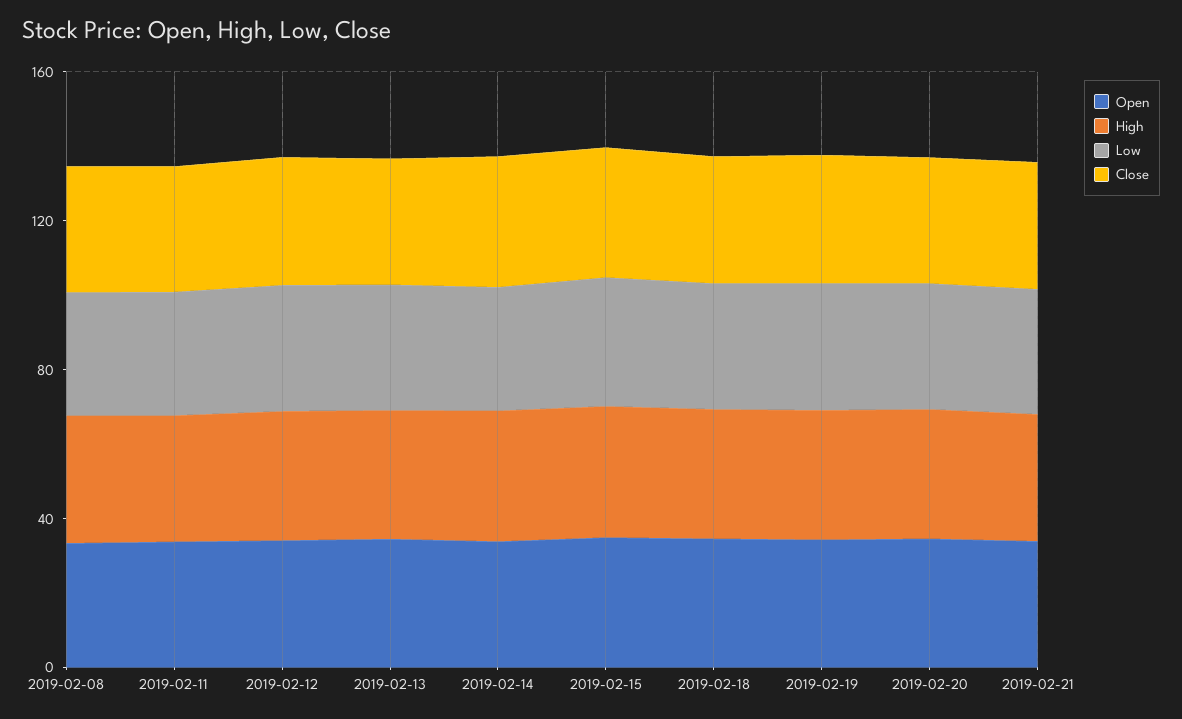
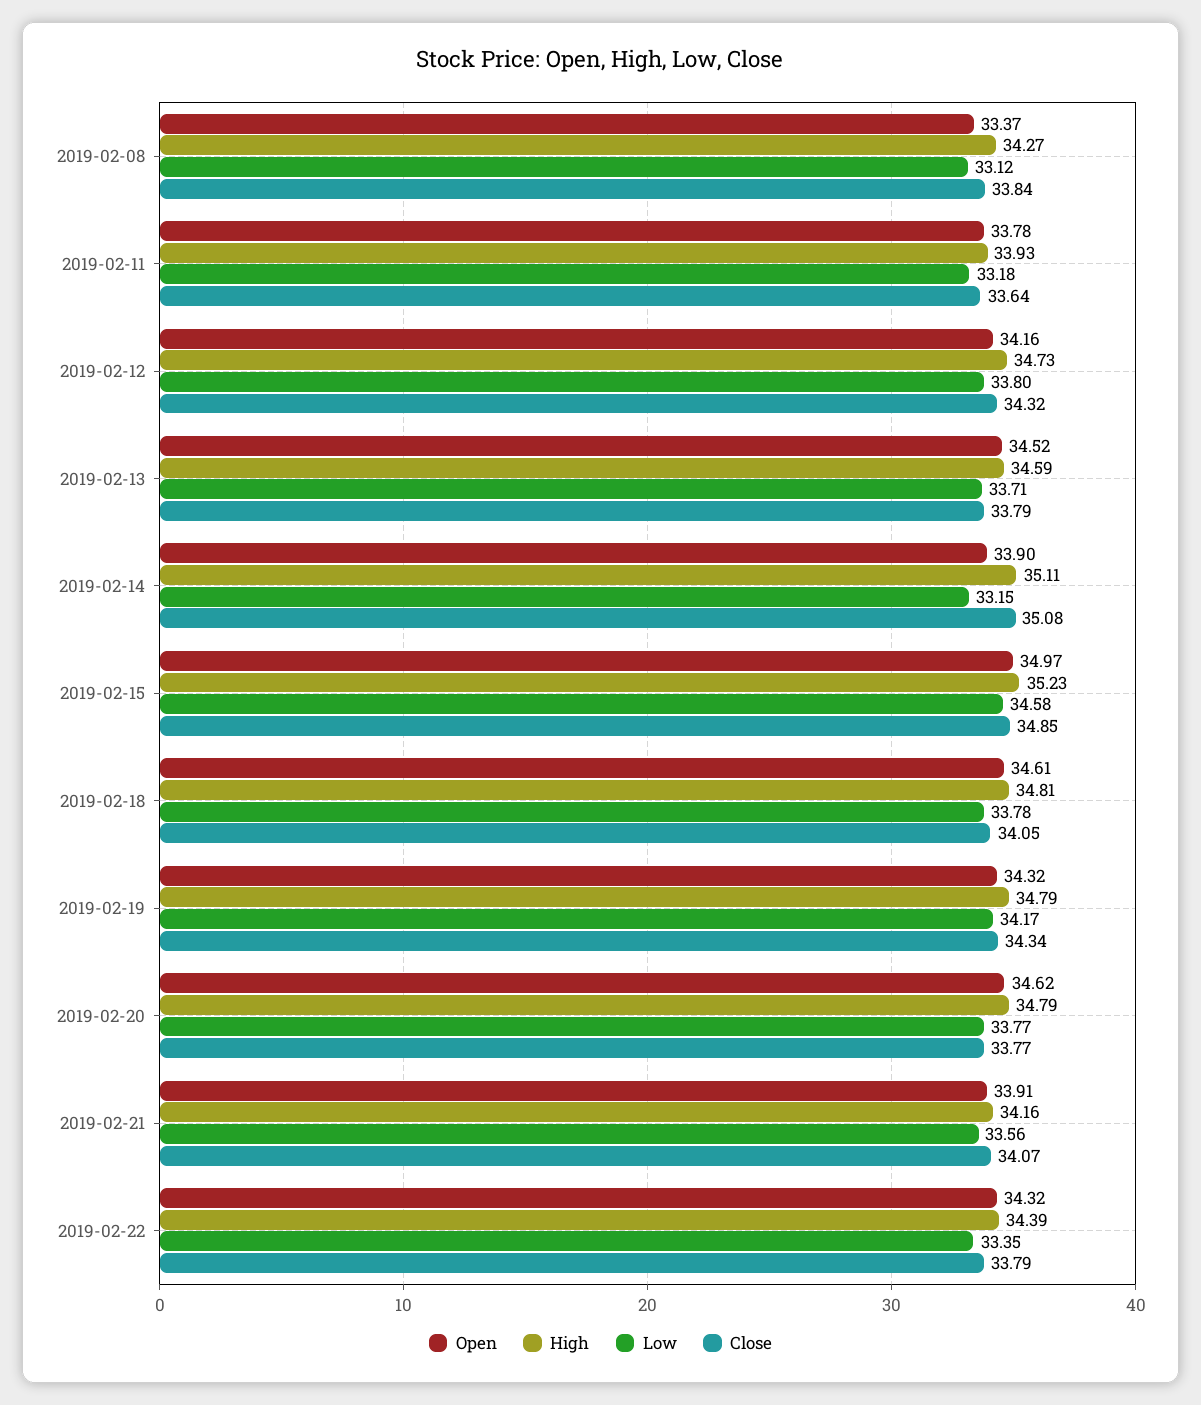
Open, 2019-02-22: none -> 34.32
High, 2019-02-22: none -> 34.39
Low, 2019-02-22: none -> 33.35
Close, 2019-02-22: none -> 33.79

